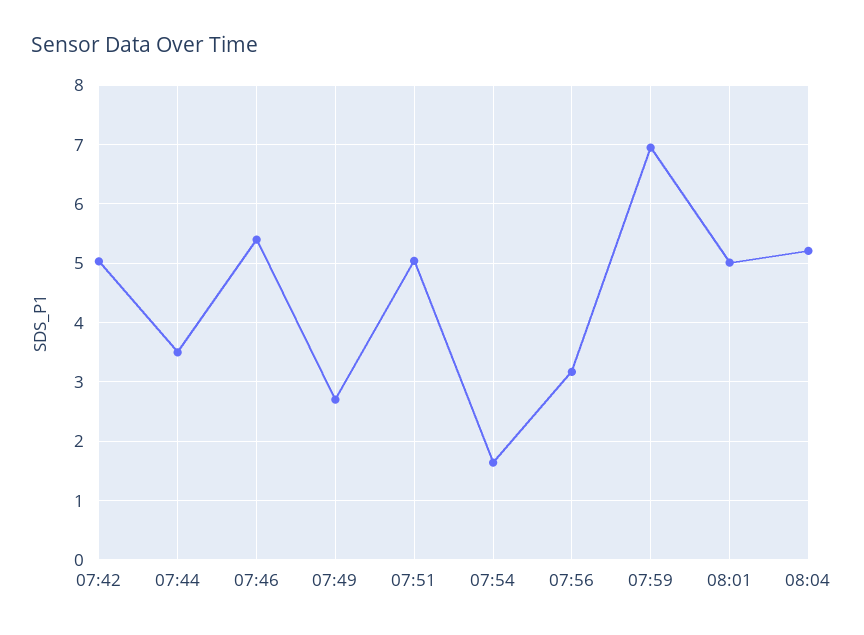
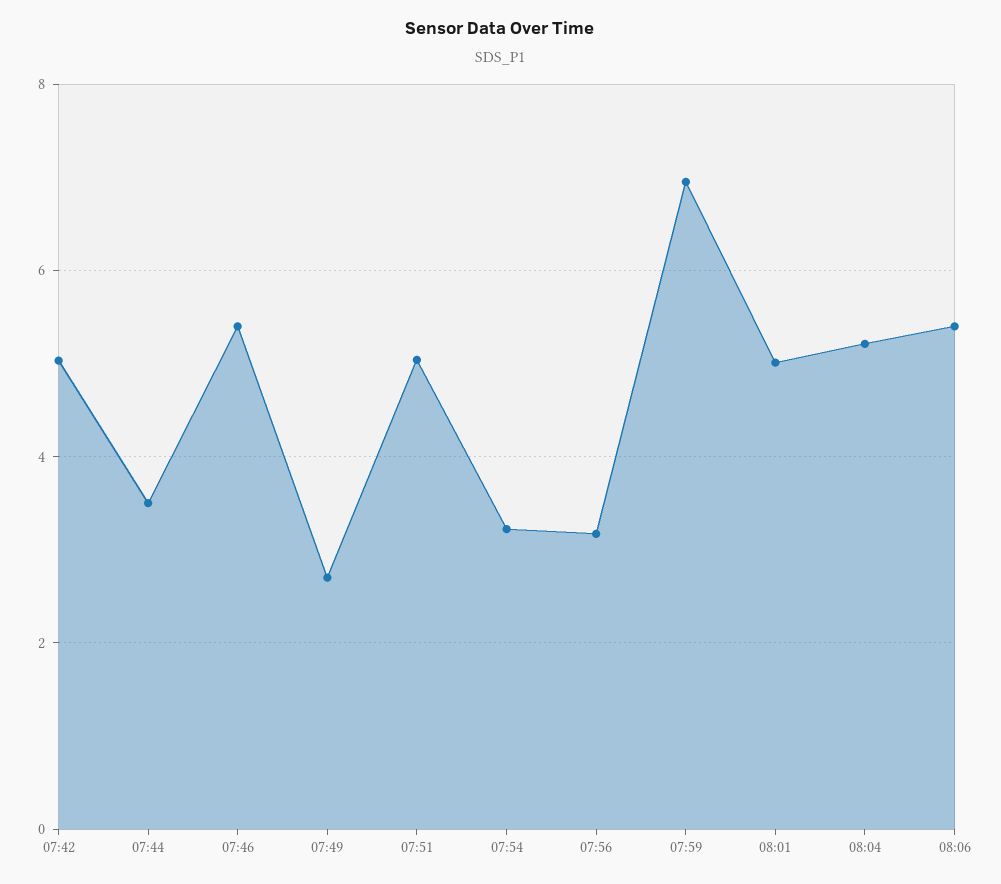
07:54: 1.6 -> 3.2
08:06: none -> 5.4

